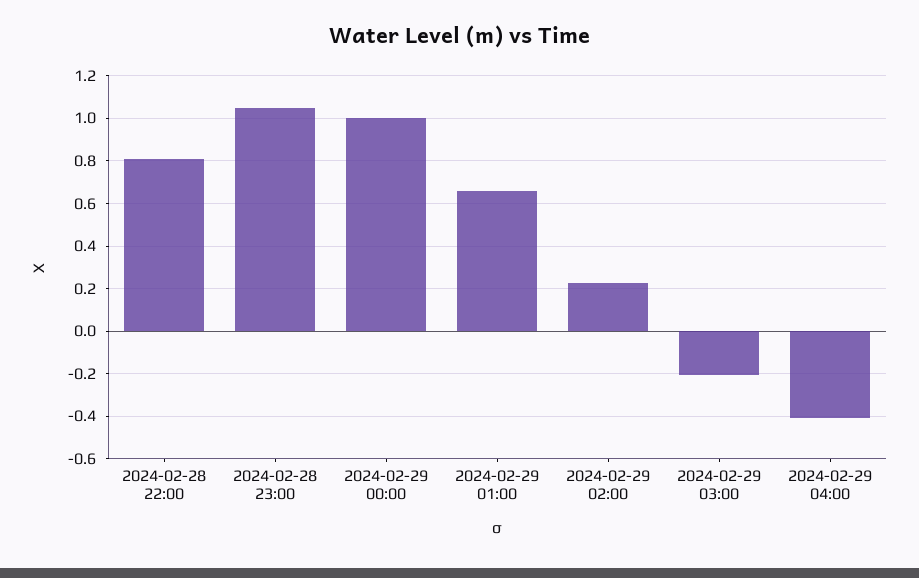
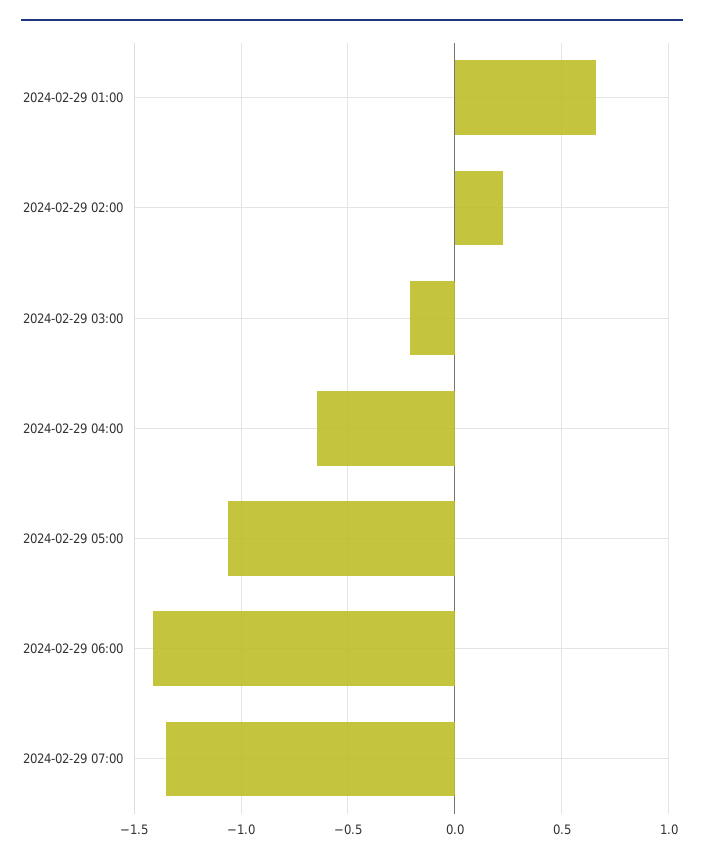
2024-02-28 22:00: 0.8 -> none
2024-02-28 23:00: 1.05 -> none
2024-02-29 00:00: 1 -> none
2024-02-29 04:00: -0.4 -> -0.65
2024-02-29 05:00: none -> -1.05
2024-02-29 06:00: none -> -1.4
2024-02-29 07:00: none -> -1.35

